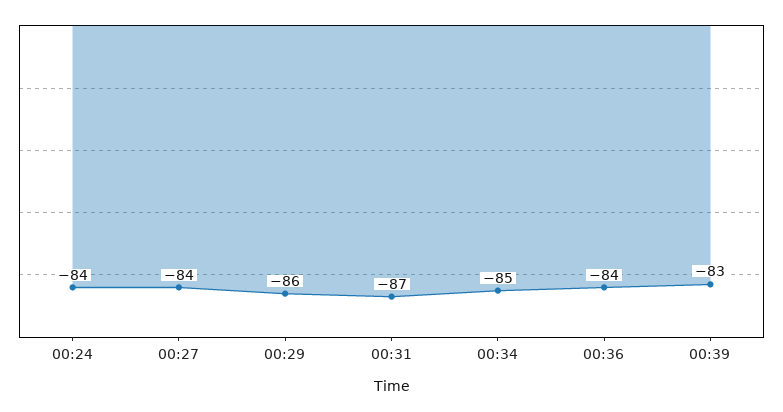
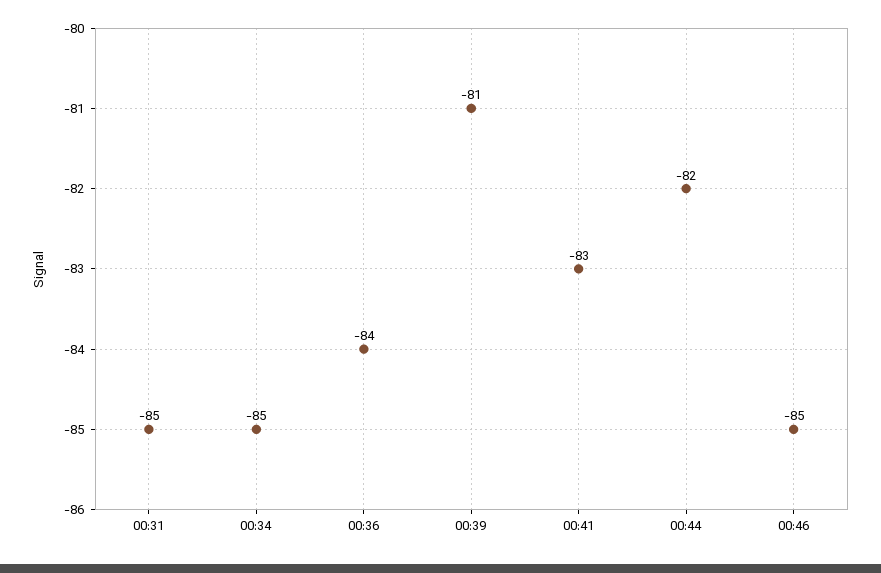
00:24: -84 -> none
00:27: -84 -> none
00:29: -86 -> none
00:31: -87 -> -85
00:39: -83 -> -81
00:41: none -> -83
00:44: none -> -82
00:46: none -> -85

